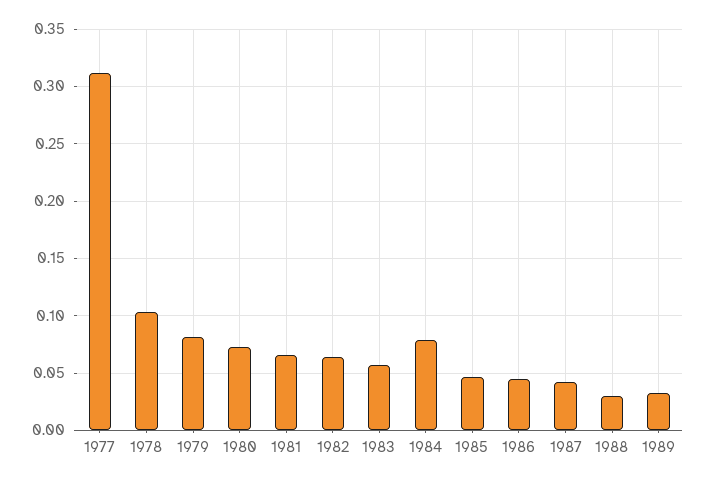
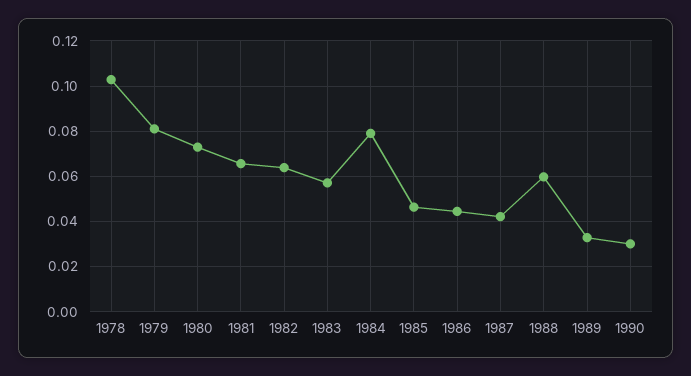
1977: 0.31 -> none
1988: 0.03 -> 0.06
1990: none -> 0.03

